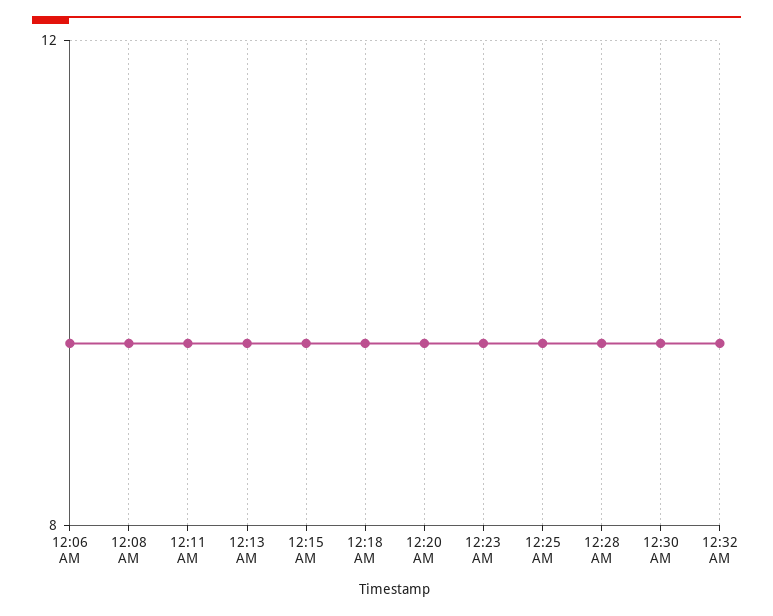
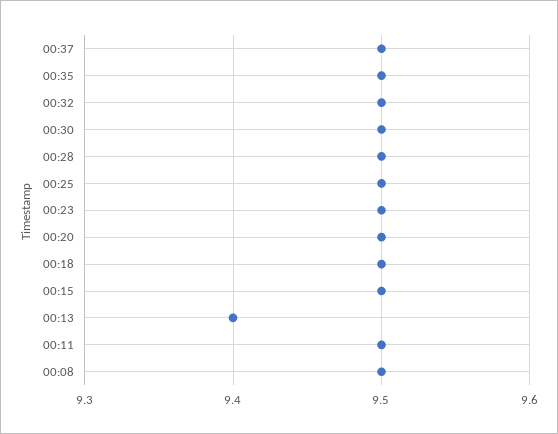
12:06 AM: 9.5 -> none
12:13 AM: 9.5 -> 9.4
00:37: none -> 9.5
00:35: none -> 9.5

